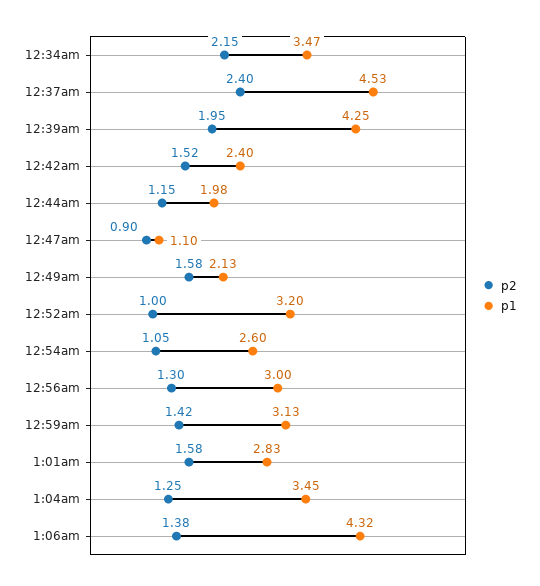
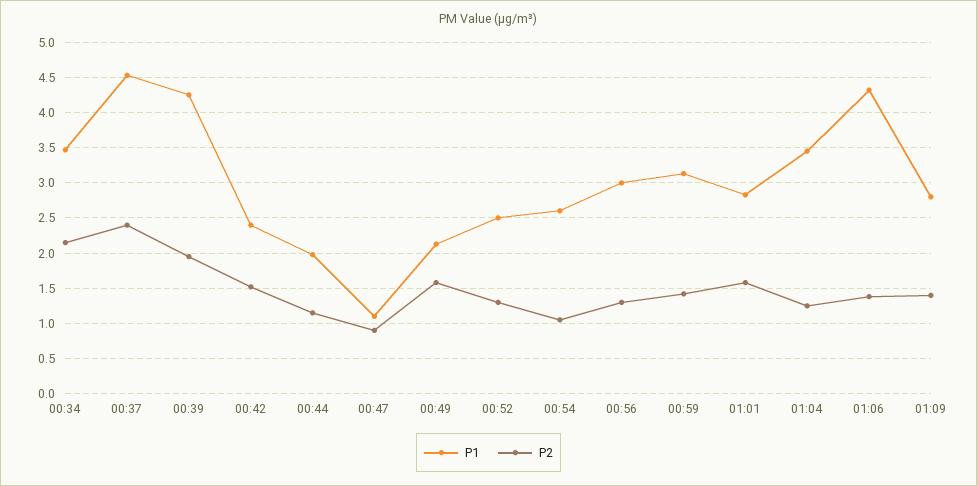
p2, 12:52am: 1 -> 1.3
p1, 12:52am: 3.2 -> 2.5
p1, 01:09: none -> 2.8
p2, 01:09: none -> 1.4

